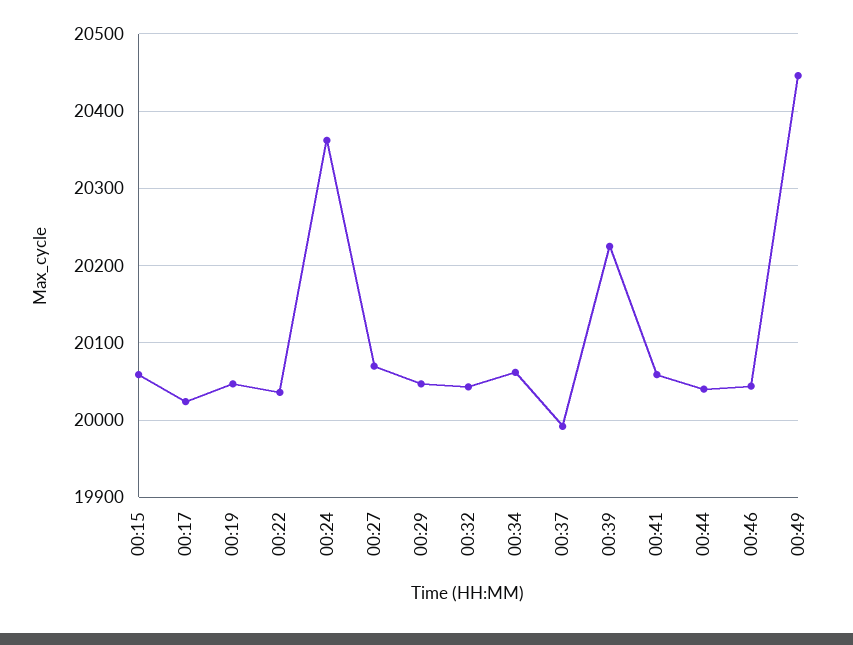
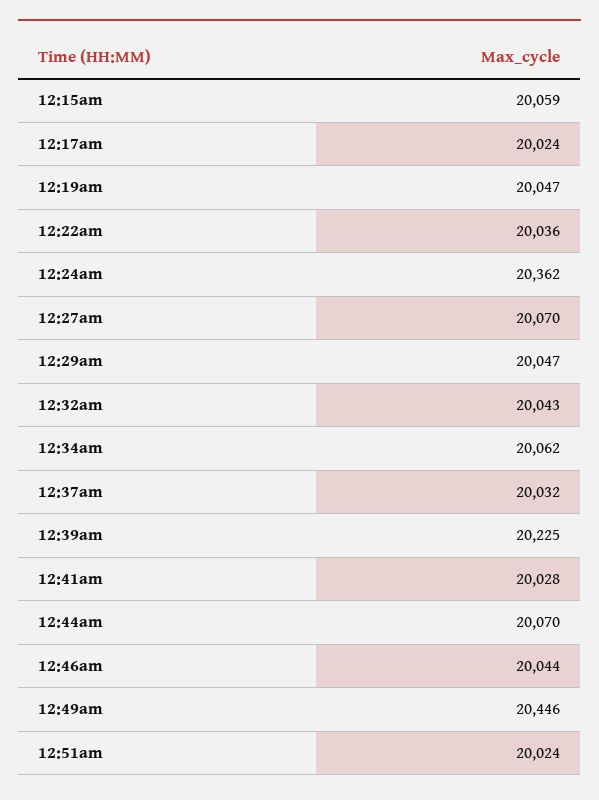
00:37: 19990 -> 20032
00:41: 20060 -> 20028
00:44: 20040 -> 20070
12:51am: none -> 20024

